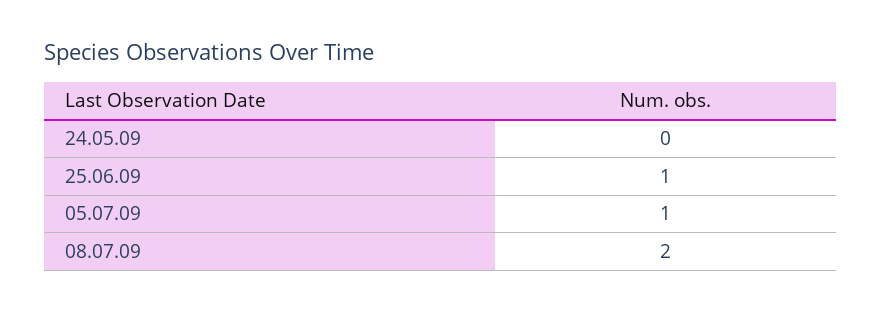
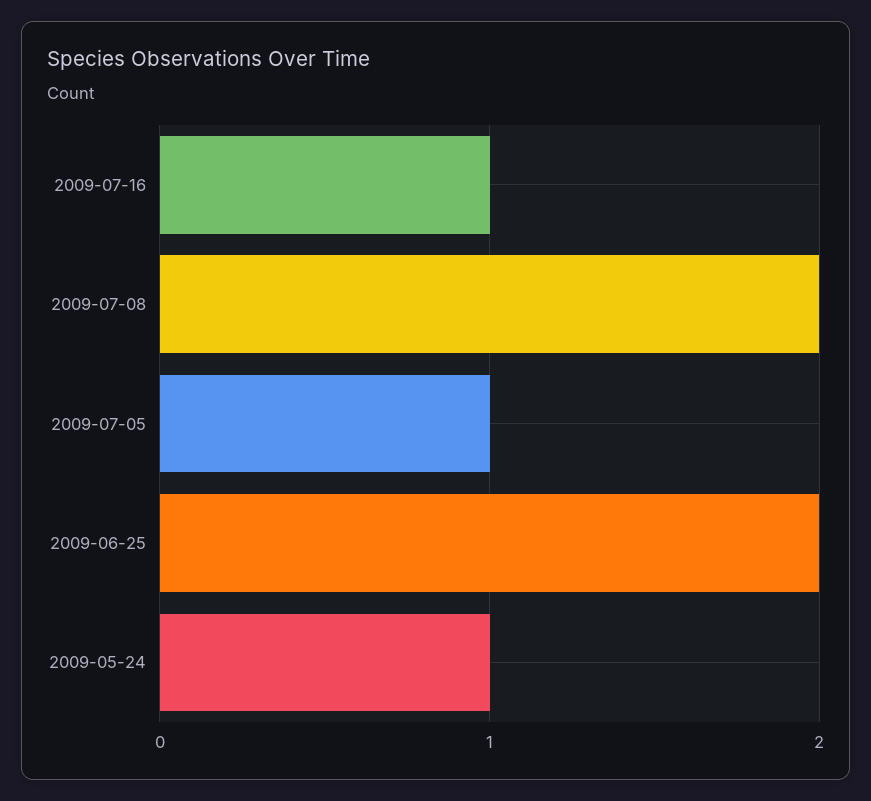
24.05.09: 0 -> 1
25.06.09: 1 -> 2
2009-07-16: none -> 1

